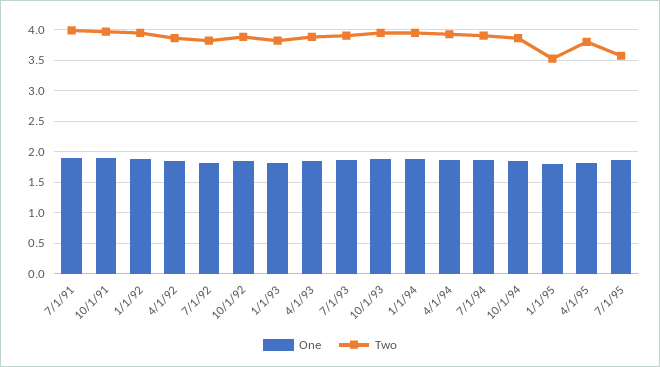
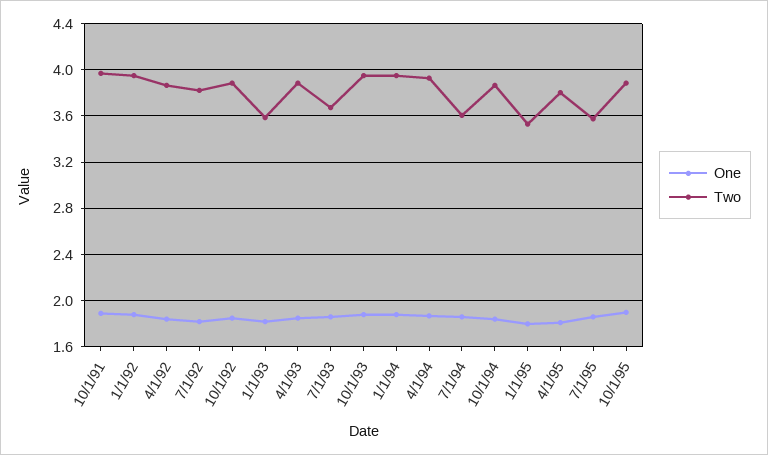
One, 7/1/91: 1.9 -> none
Two, 7/1/91: 4 -> none
Two, 1/1/93: 3.8 -> 3.6
Two, 7/1/93: 3.9 -> 3.7
Two, 7/1/94: 3.9 -> 3.6
One, 10/1/95: none -> 1.9
Two, 10/1/95: none -> 3.9

